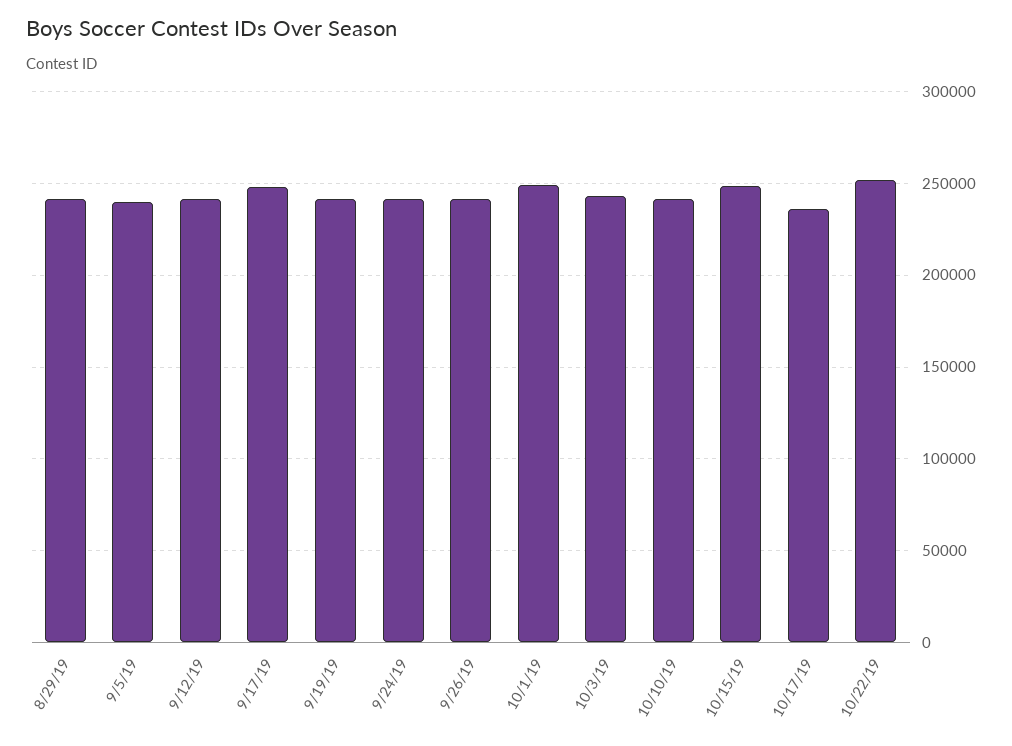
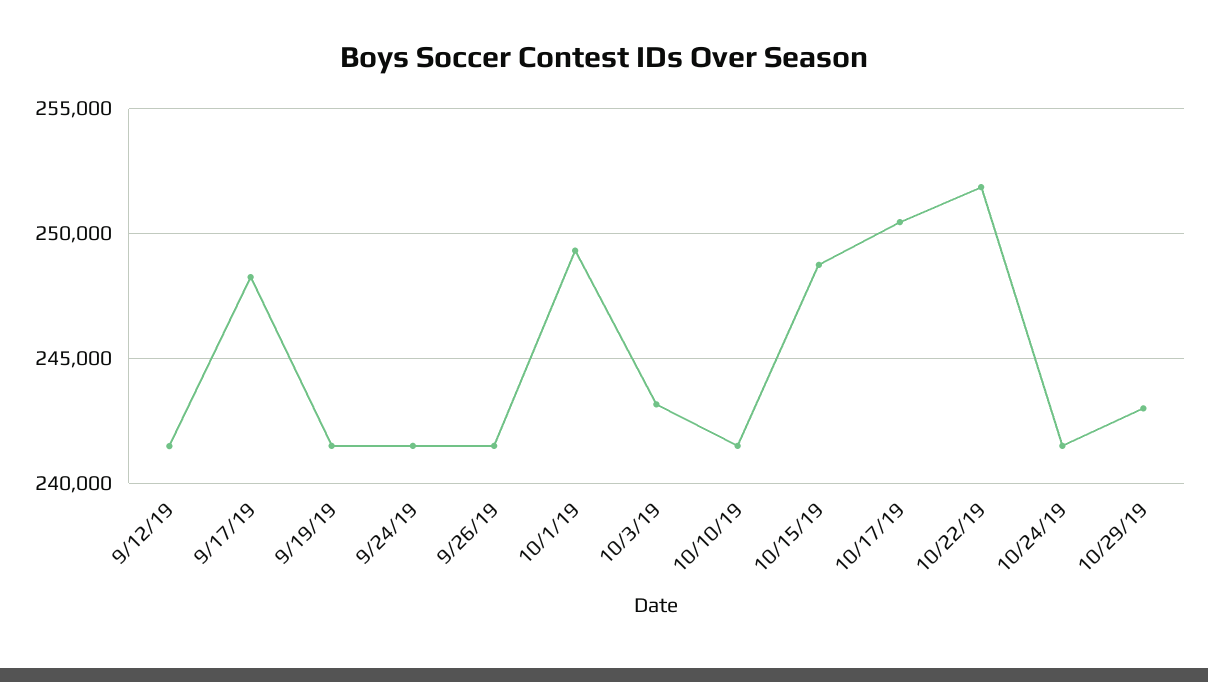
8/29/19: 240000 -> none
9/5/19: 240000 -> none
10/17/19: 235000 -> 250500
10/24/19: none -> 241500
10/29/19: none -> 243000

